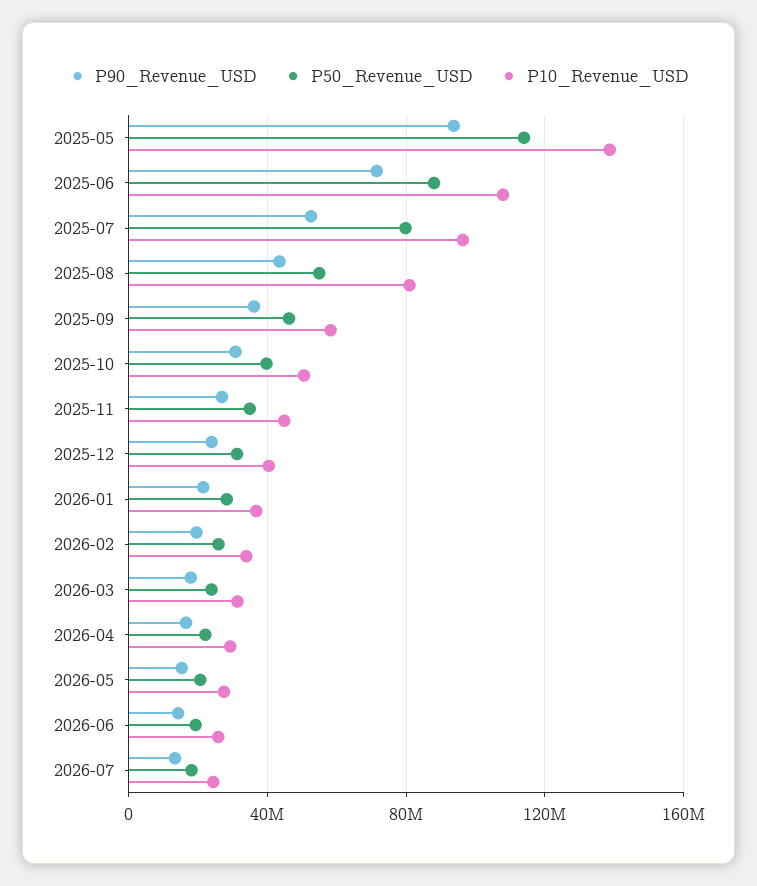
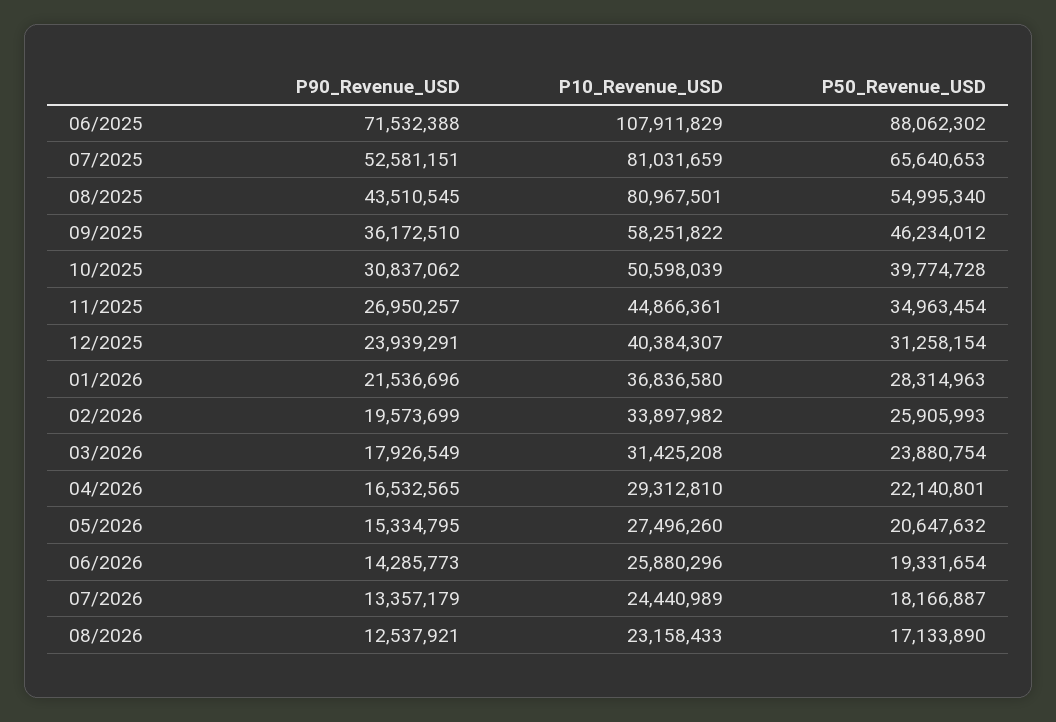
P90_Revenue_USD, 2025-05: 95000000 -> none
P50_Revenue_USD, 2025-05: 115000000 -> none
P10_Revenue_USD, 2025-05: 140000000 -> none
P50_Revenue_USD, 2025-07: 80000000 -> 65640653
P10_Revenue_USD, 2025-07: 95000000 -> 81031659
P90_Revenue_USD, 08/2026: none -> 12537921
P10_Revenue_USD, 08/2026: none -> 23158433
P50_Revenue_USD, 08/2026: none -> 17133890

